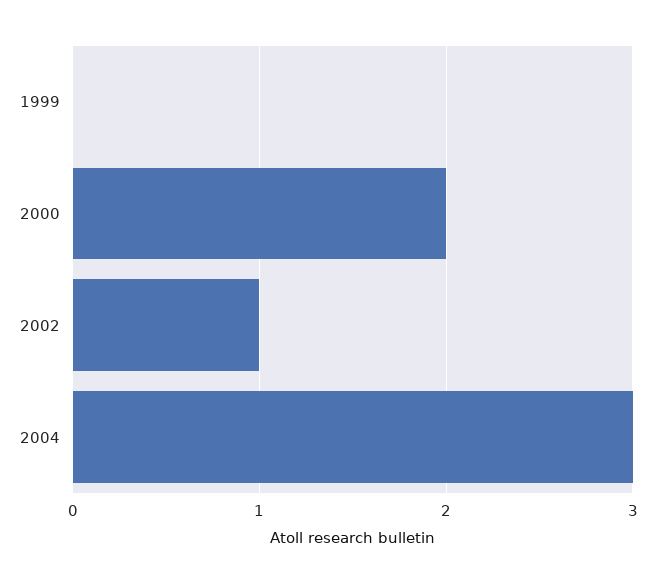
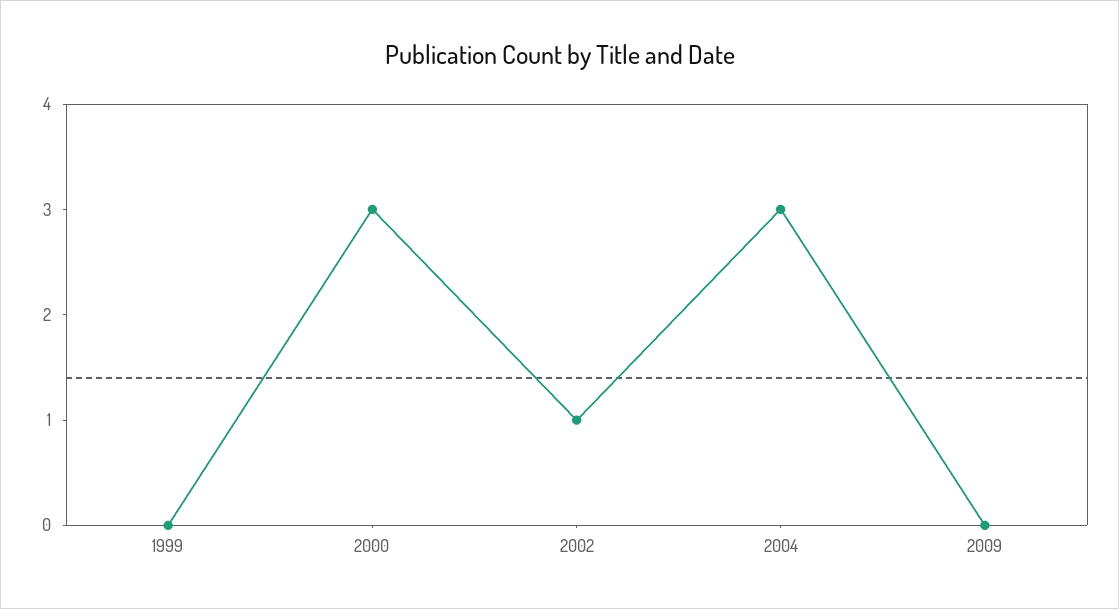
2000: 2 -> 3
2009: none -> 0

